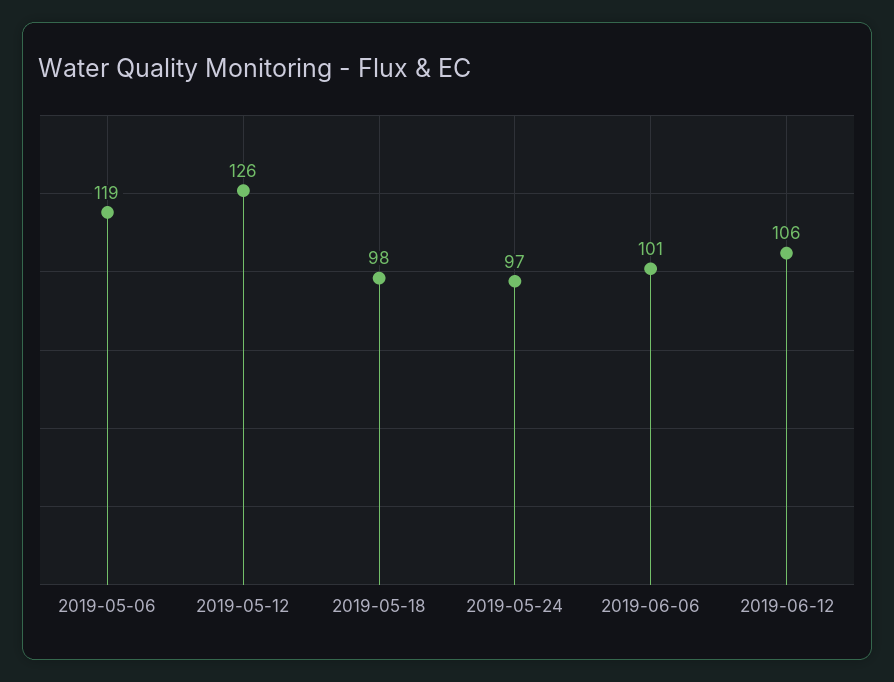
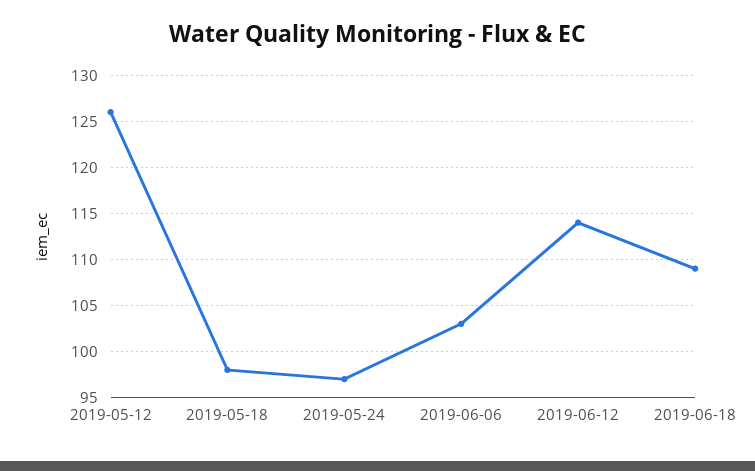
2019-05-06: 119 -> none
2019-06-06: 101 -> 103
2019-06-12: 106 -> 114
2019-06-18: none -> 109

